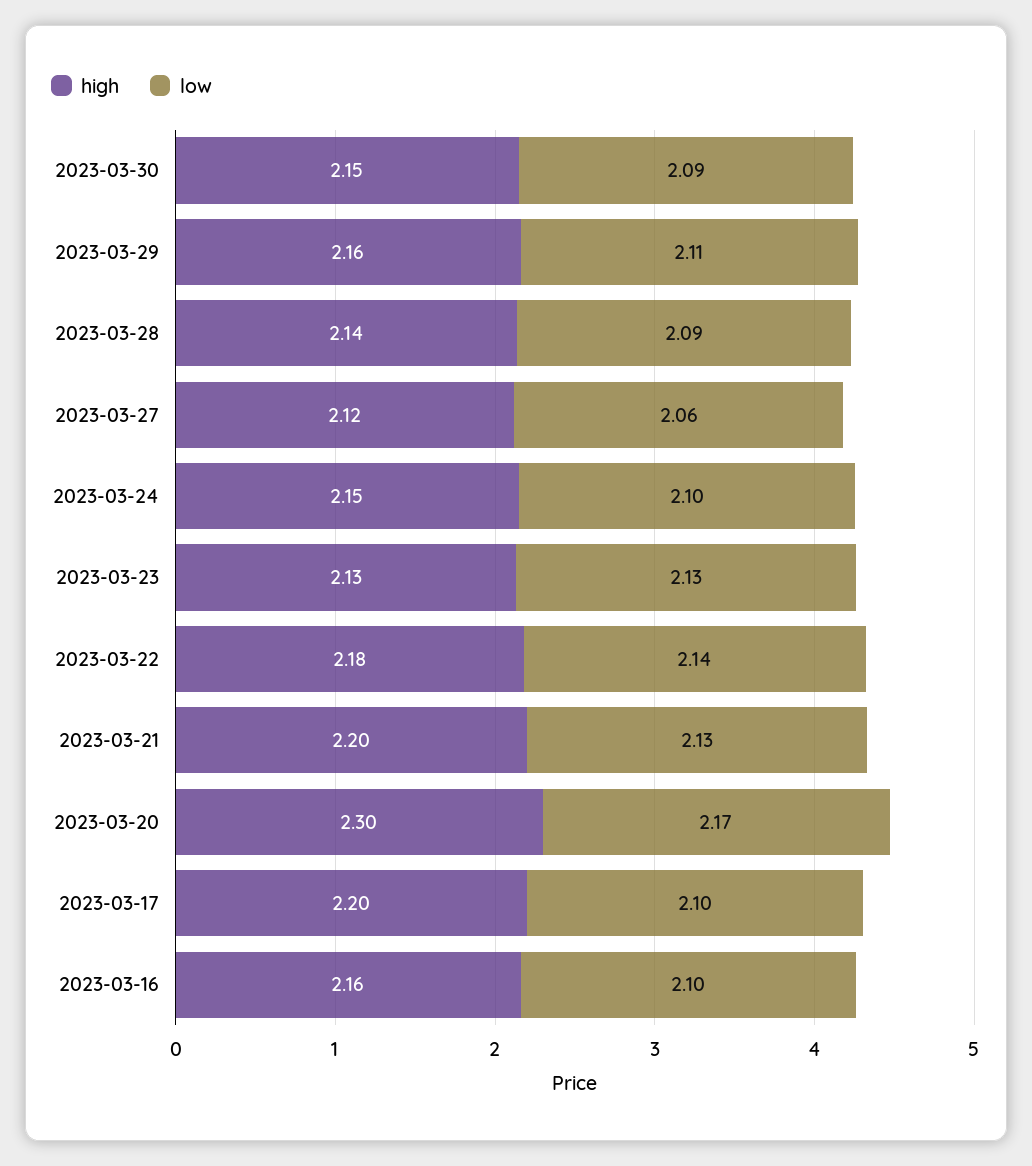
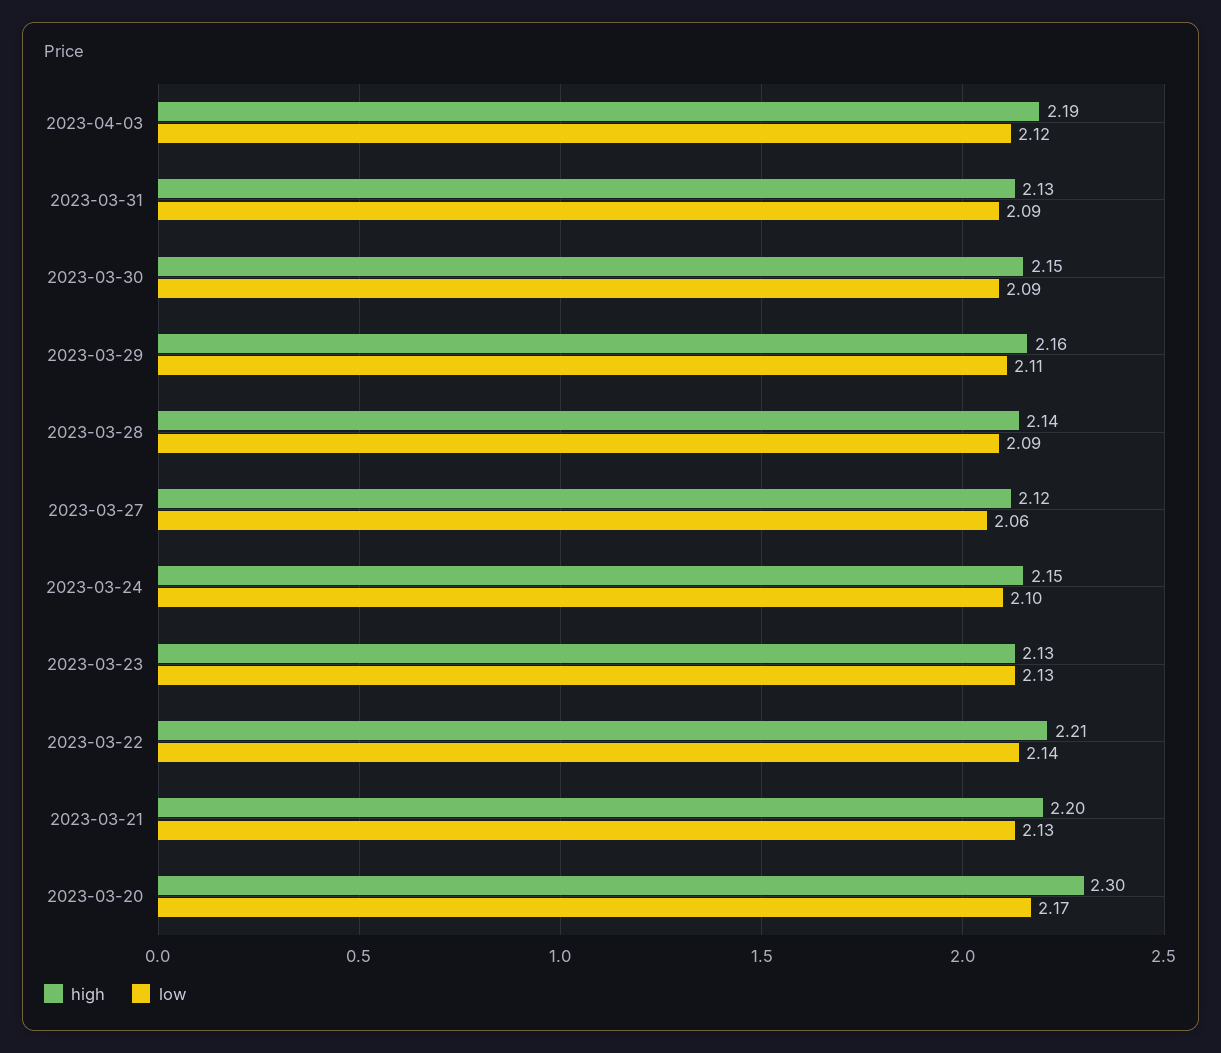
high, 2023-03-22: 2.18 -> 2.21
high, 2023-03-17: 2.2 -> none
low, 2023-03-17: 2.1 -> none
high, 2023-03-16: 2.16 -> none
low, 2023-03-16: 2.1 -> none
high, 2023-04-03: none -> 2.19
low, 2023-04-03: none -> 2.12
high, 2023-03-31: none -> 2.13
low, 2023-03-31: none -> 2.09

